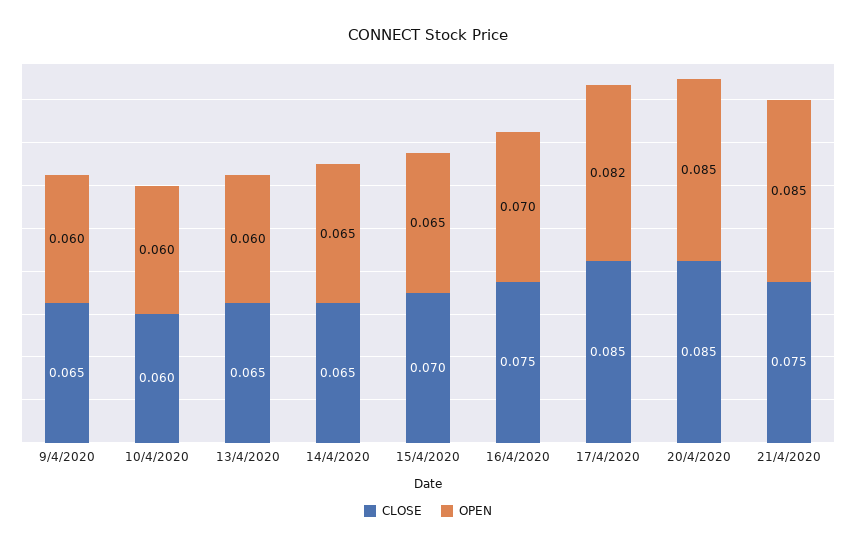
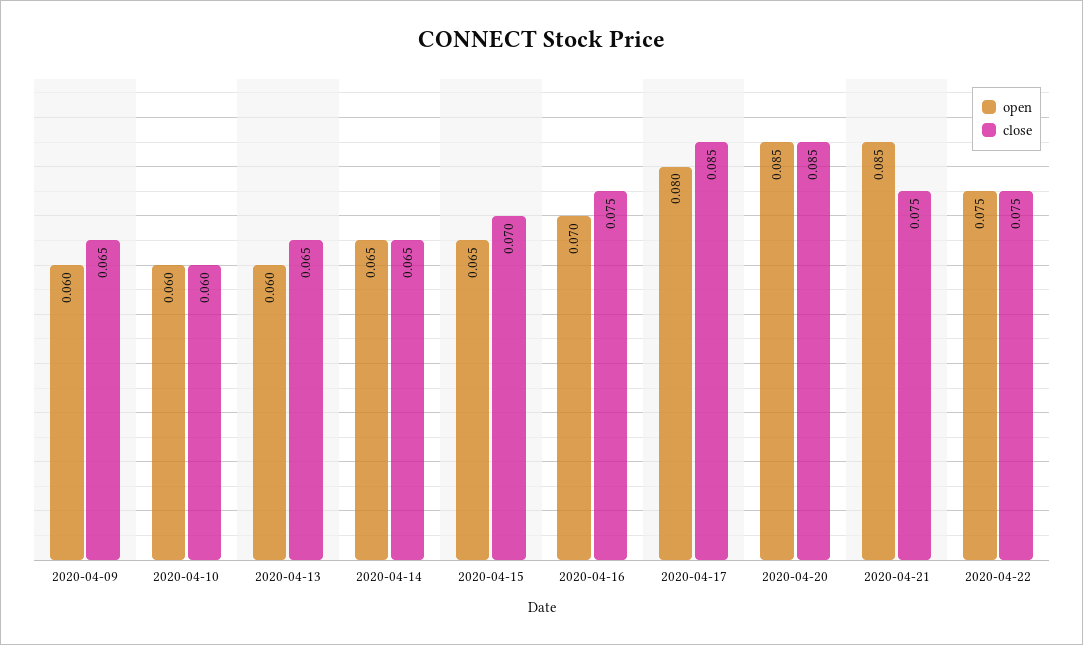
OPEN, 17/4/2020: 0.082 -> 0.08
OPEN, 2020-04-22: none -> 0.075
CLOSE, 2020-04-22: none -> 0.075

